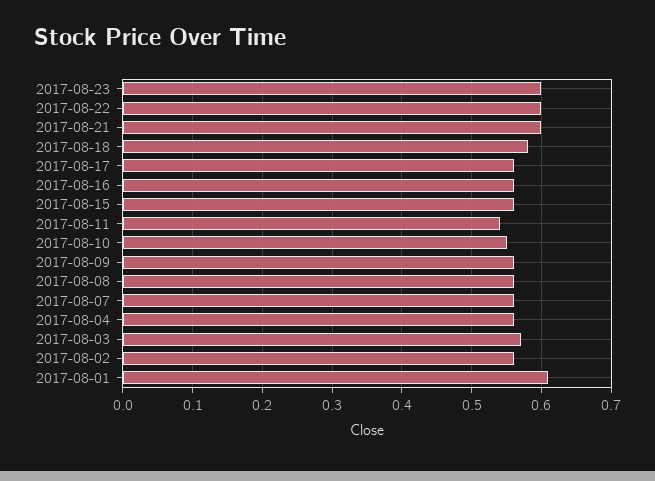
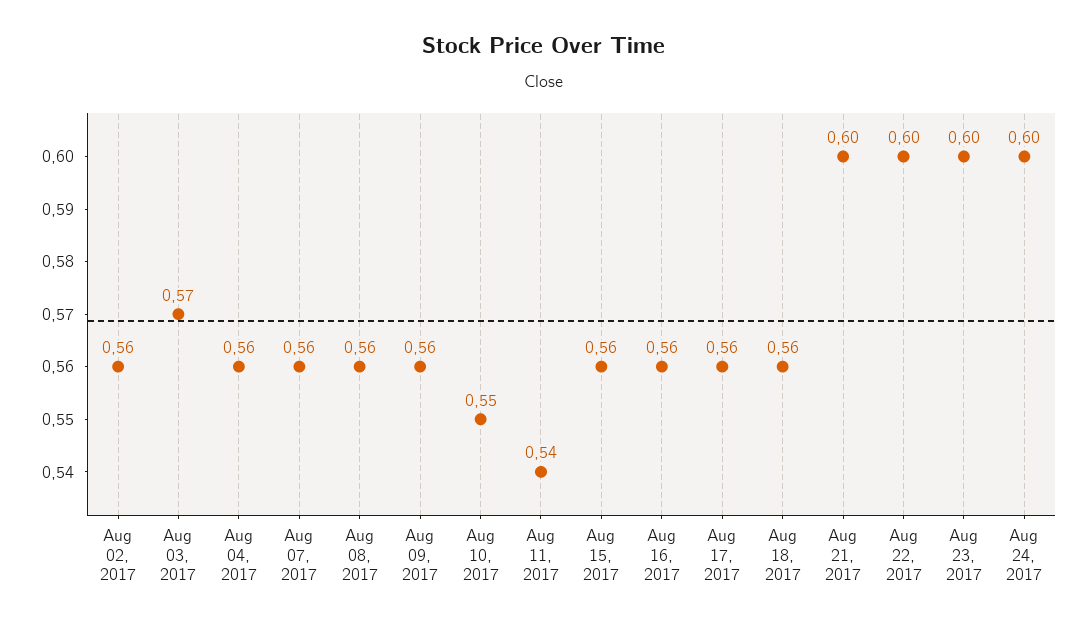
2017-08-18: 0.58 -> 0.56
2017-08-01: 0.61 -> none
Aug 24, 2017: none -> 0.6

